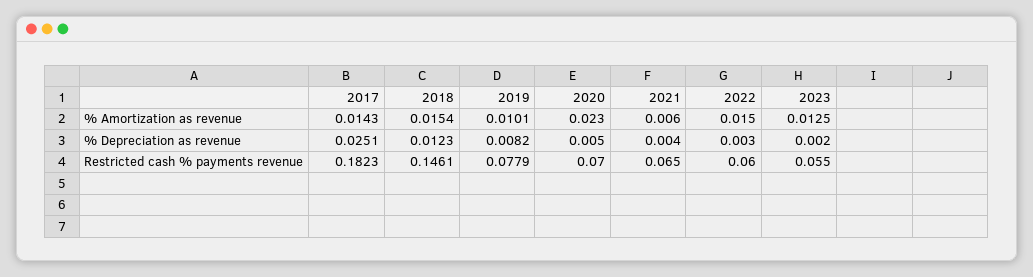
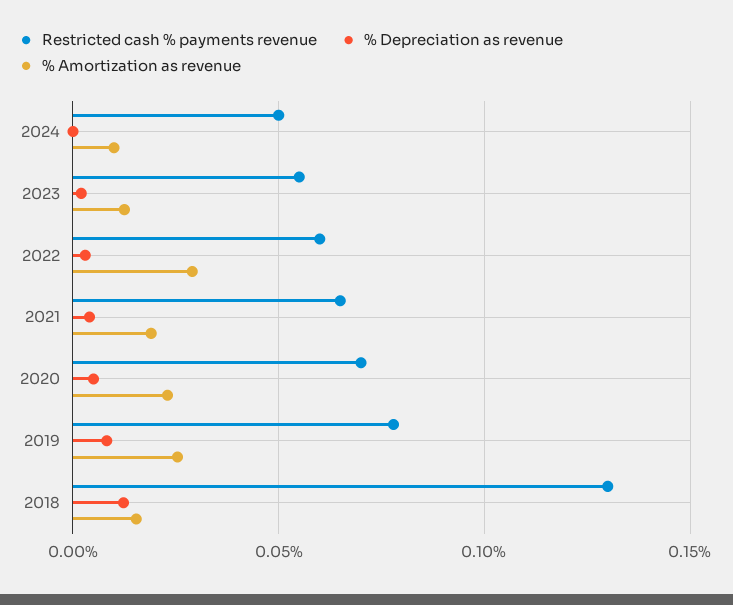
% Amortization as revenue, 2017: 0.0143 -> none
% Amortization as revenue, 2019: 0.0101 -> 0.025
% Amortization as revenue, 2021: 0.006 -> 0.02
% Amortization as revenue, 2022: 0.015 -> 0.03
% Depreciation as revenue, 2017: 0.0251 -> none
Restricted cash % payments revenue, 2017: 0.1823 -> none
Restricted cash % payments revenue, 2018: 0.1461 -> 0.13
Restricted cash % payments revenue, 2024: none -> 0.05
% Depreciation as revenue, 2024: none -> 0
% Amortization as revenue, 2024: none -> 0.01

